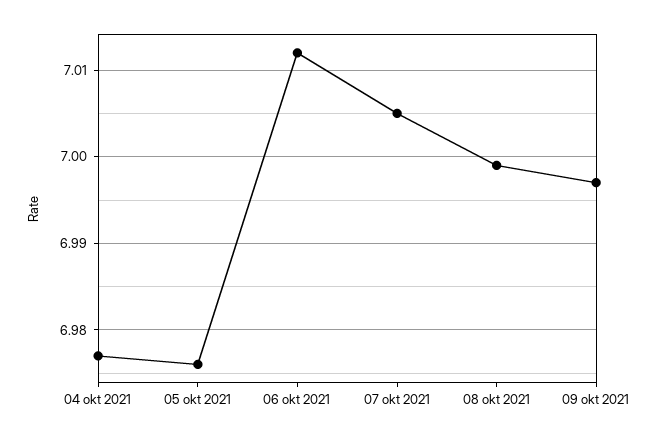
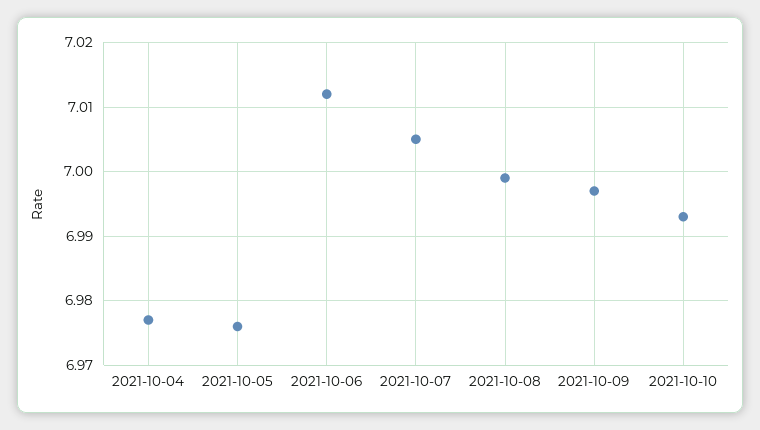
2021-10-10: none -> 6.993

